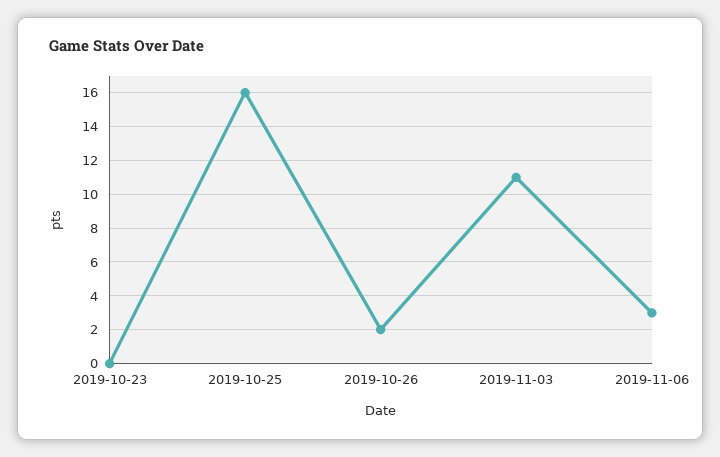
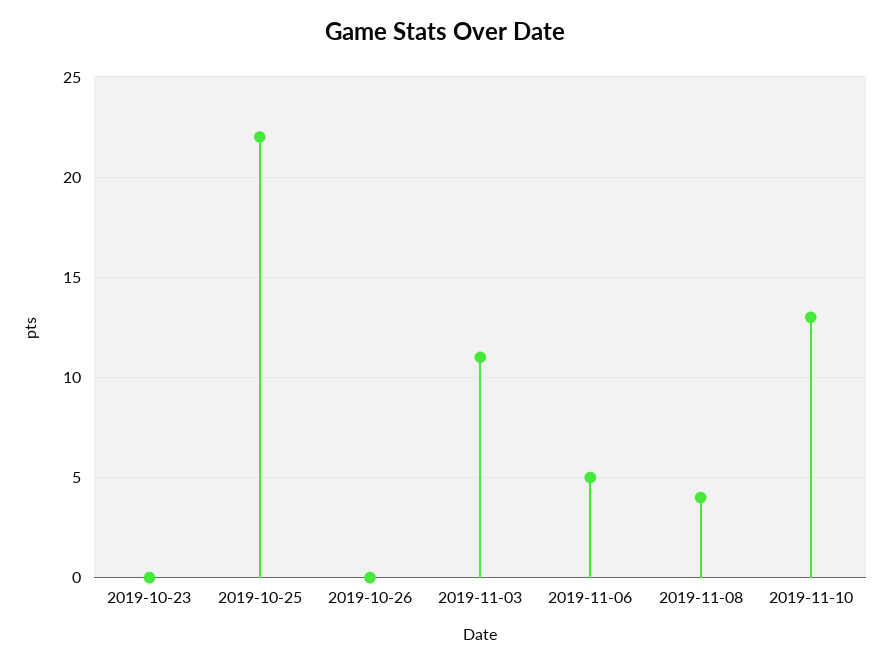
2019-10-25: 16 -> 22
2019-10-26: 2 -> 0
2019-11-06: 3 -> 5
2019-11-08: none -> 4
2019-11-10: none -> 13

